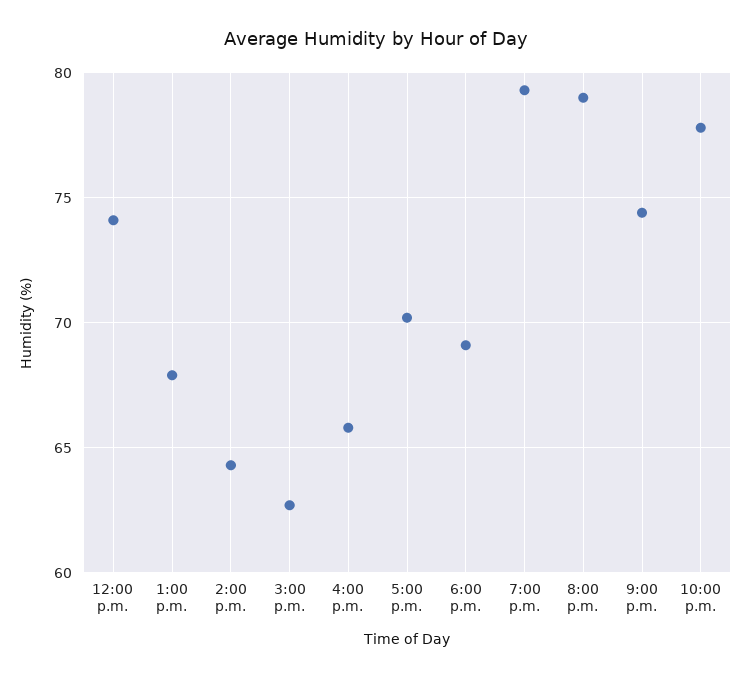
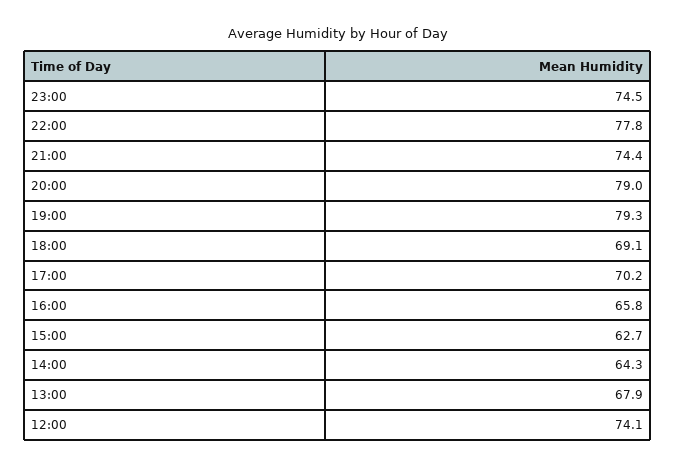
23:00: none -> 74.5

